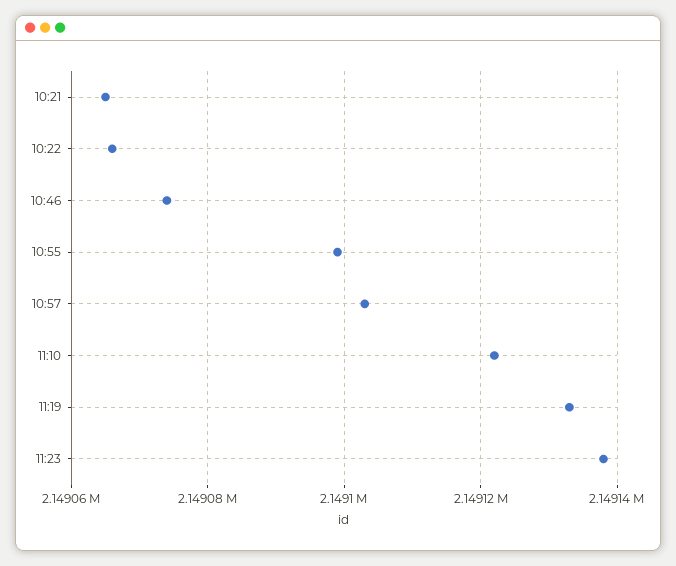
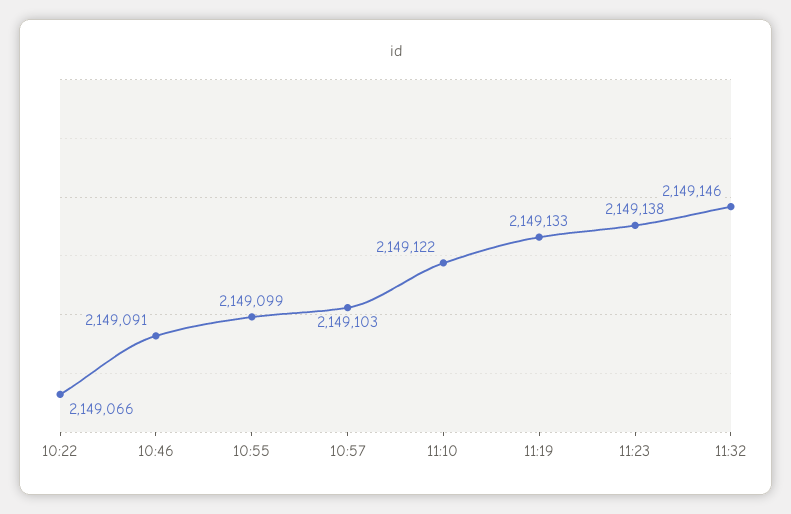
10:21: 2149065 -> none
10:46: 2149075 -> 2149091
11:32: none -> 2149146

